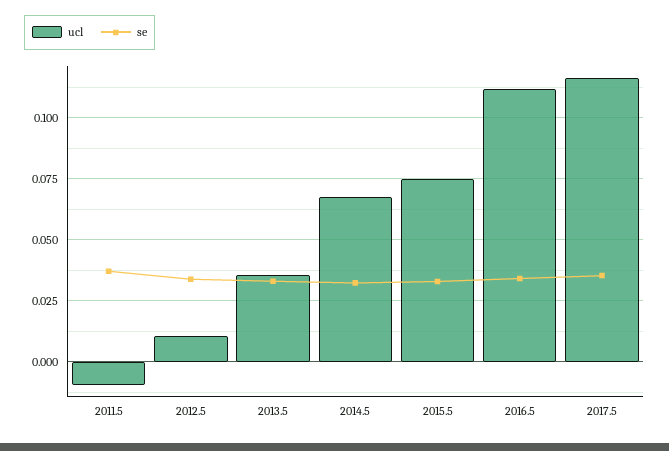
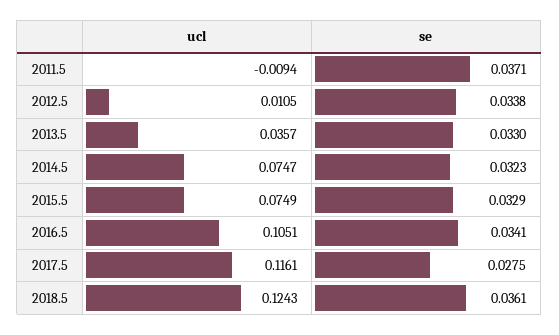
ucl, 2014.5: 0.0675 -> 0.0747
ucl, 2016.5: 0.1125 -> 0.1051
se, 2017.5: 0.035 -> 0.0275
ucl, 2018.5: none -> 0.1243
se, 2018.5: none -> 0.0361

